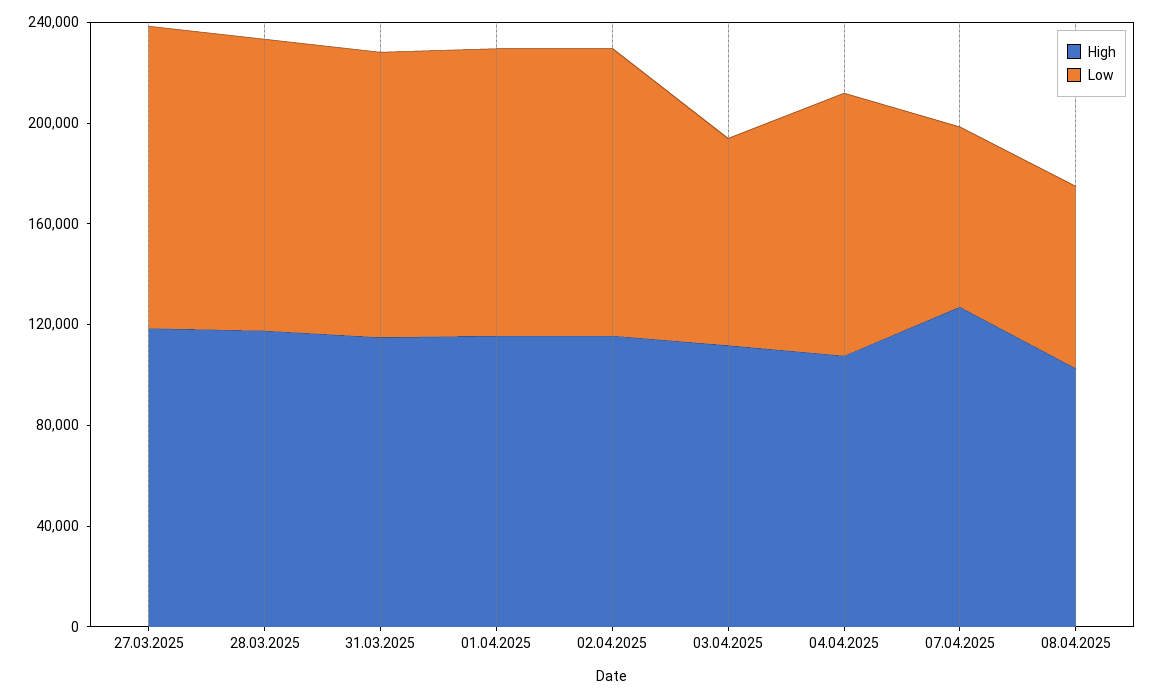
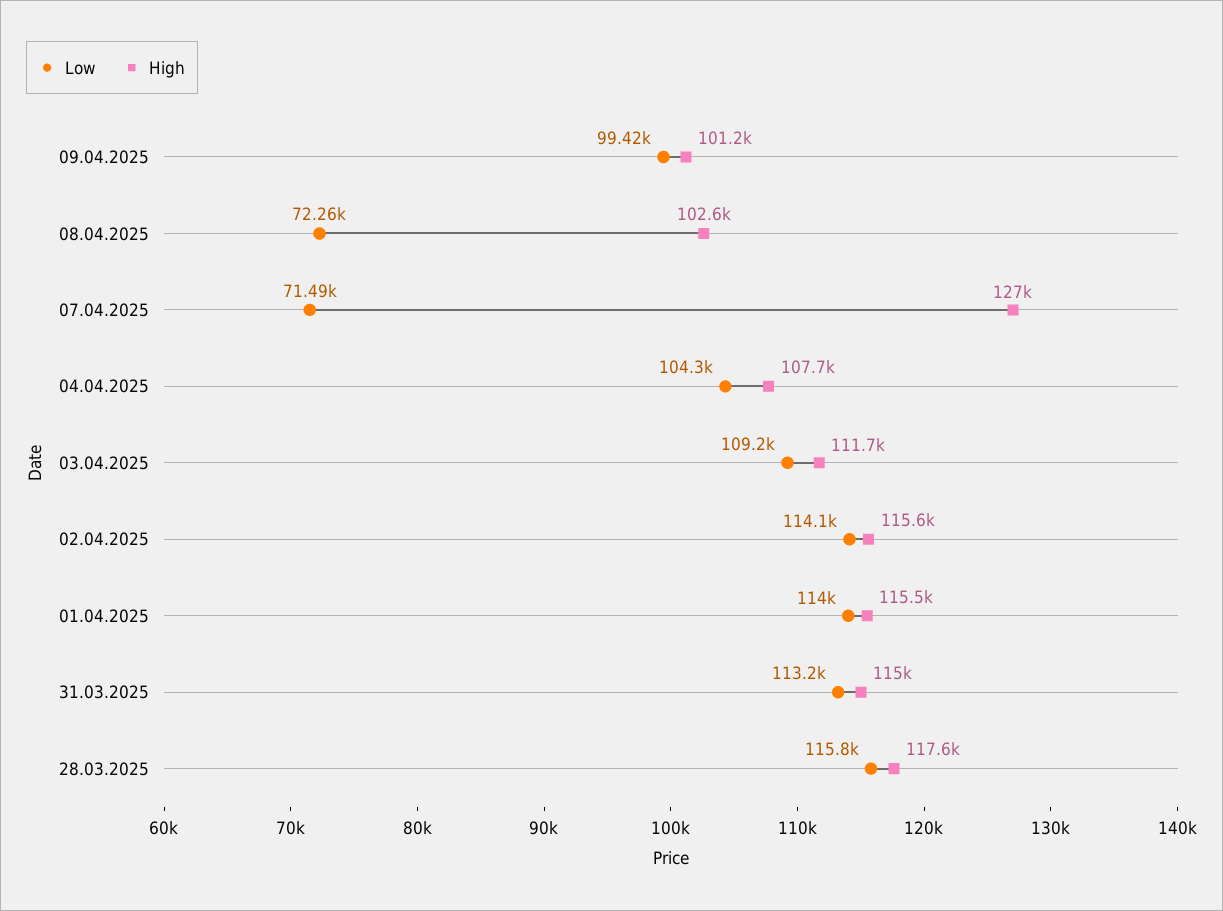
High, 27.03.2025: 120000 -> none
Low, 27.03.2025: 120000 -> none
Low, 03.04.2025: 80000 -> 109200
Low, 09.04.2025: none -> 99420
High, 09.04.2025: none -> 101200

